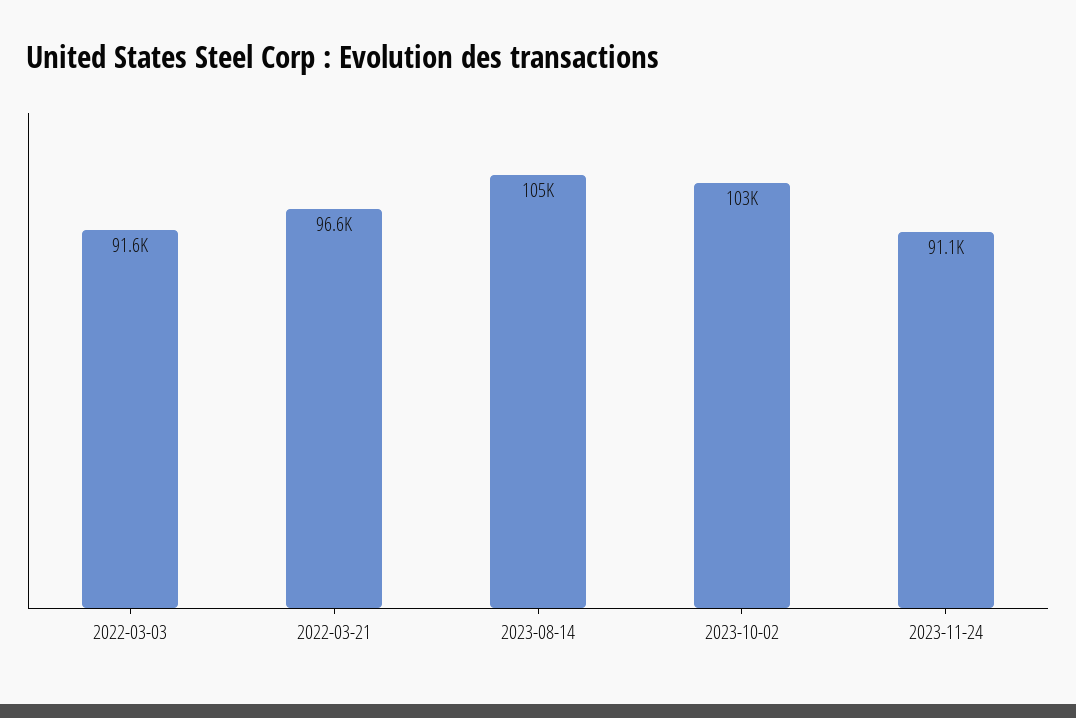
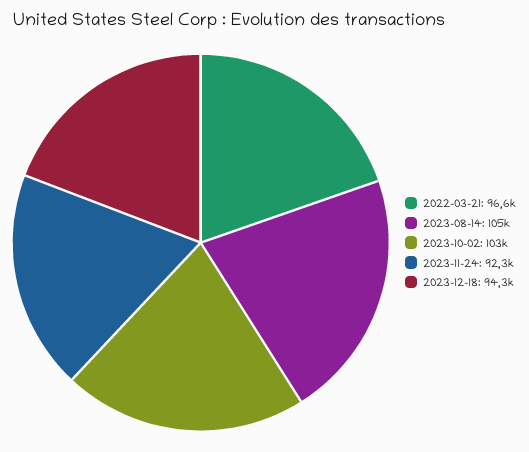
2022-03-03: 91600 -> none
2023-11-24: 91100 -> 92300
2023-12-18: none -> 94300

